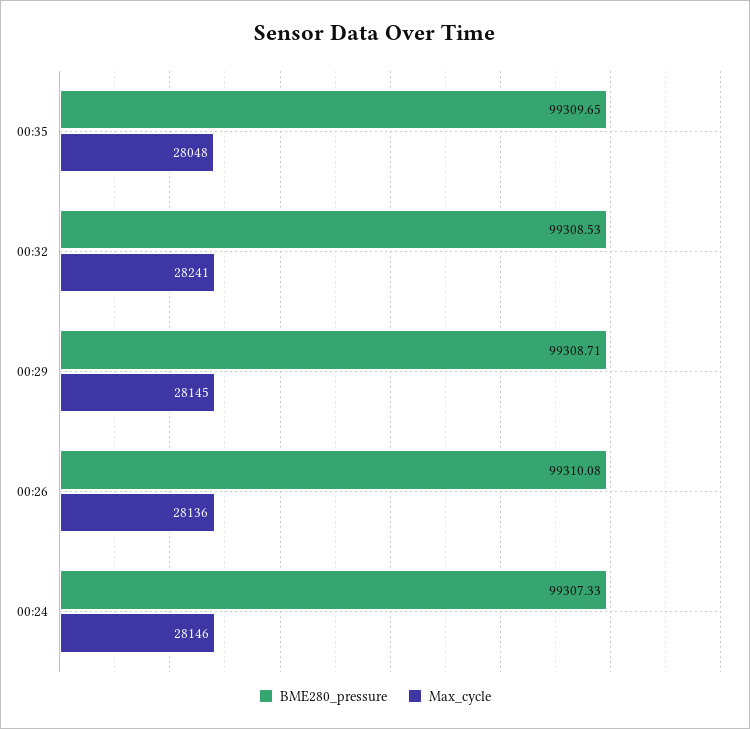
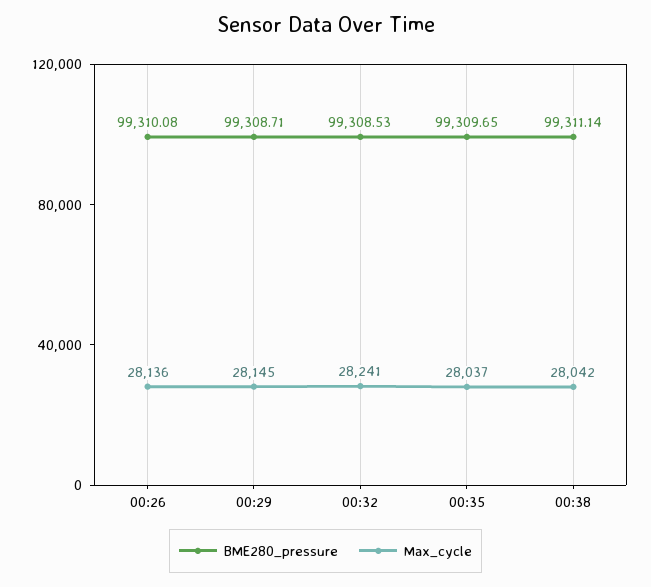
Max_cycle, 00:35: 28048 -> 28037
BME280_pressure, 00:24: 99307.33 -> none
Max_cycle, 00:24: 28146 -> none
BME280_pressure, 00:38: none -> 99311.14
Max_cycle, 00:38: none -> 28042

